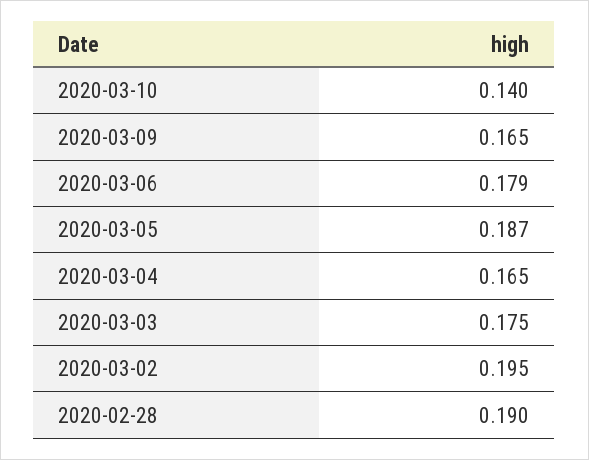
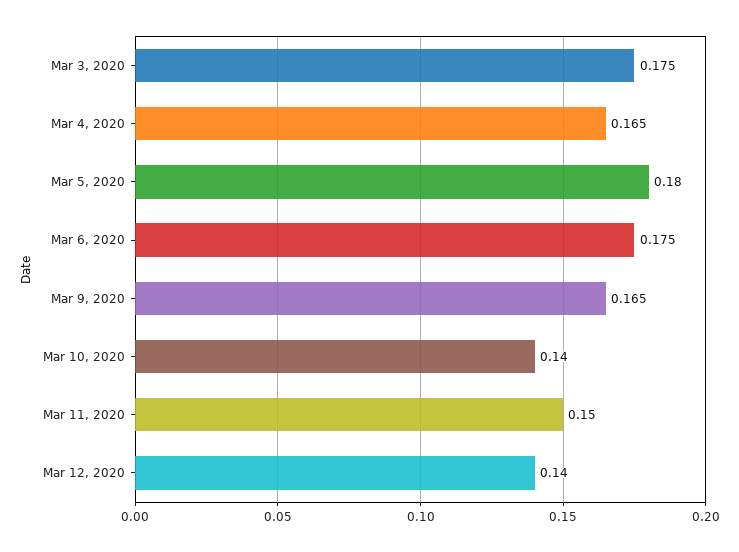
2020-03-06: 0.179 -> 0.175
2020-03-05: 0.187 -> 0.18
2020-03-02: 0.195 -> none
2020-02-28: 0.19 -> none
Mar 11, 2020: none -> 0.15
Mar 12, 2020: none -> 0.14

